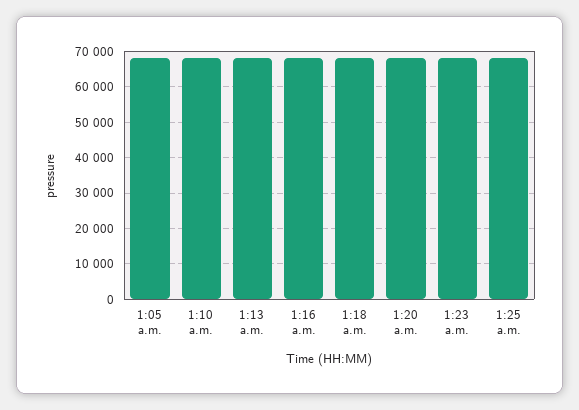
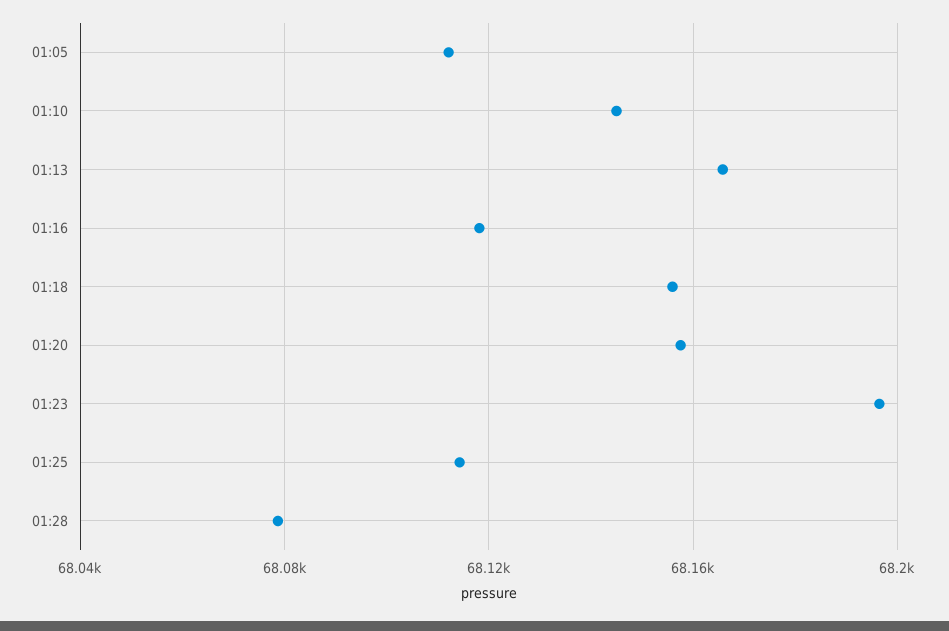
01:28: none -> 68080

